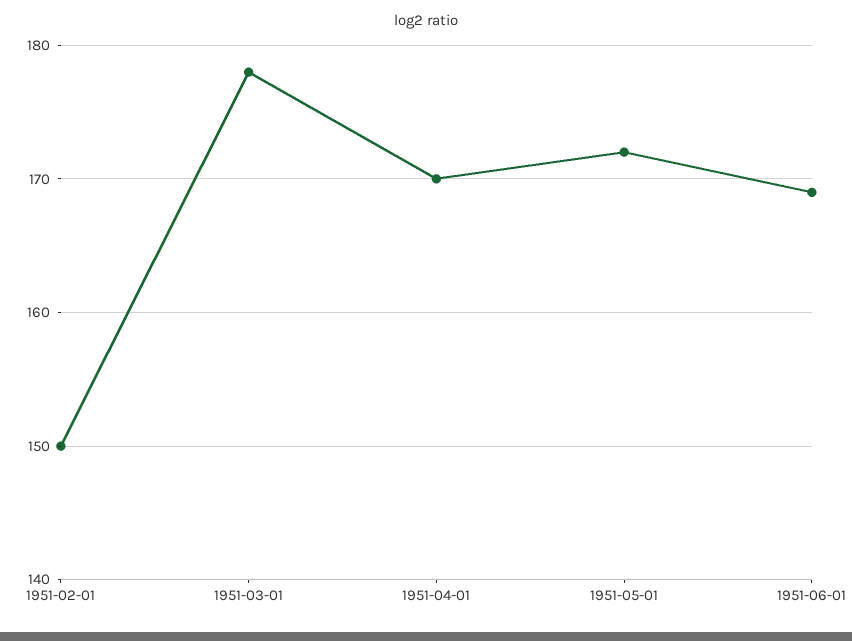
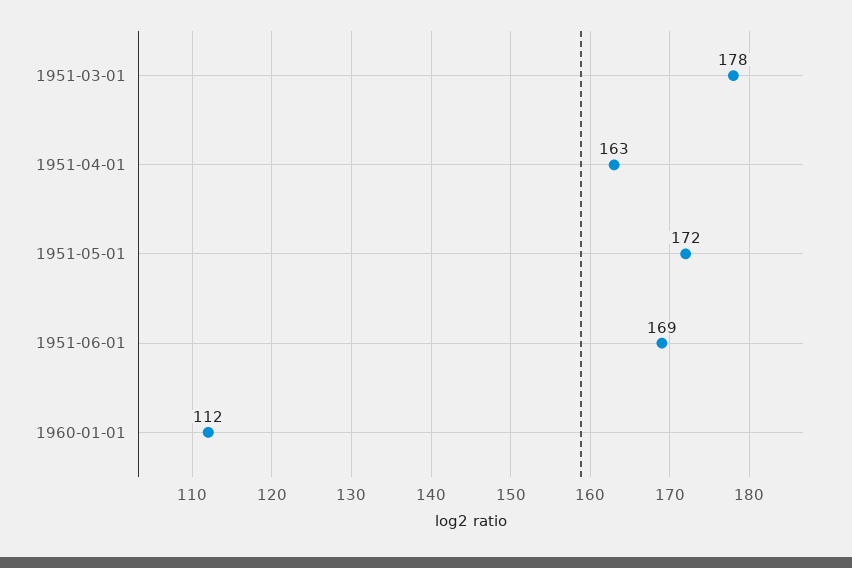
1951-02-01: 150 -> none
1951-04-01: 170 -> 163
1960-01-01: none -> 112

